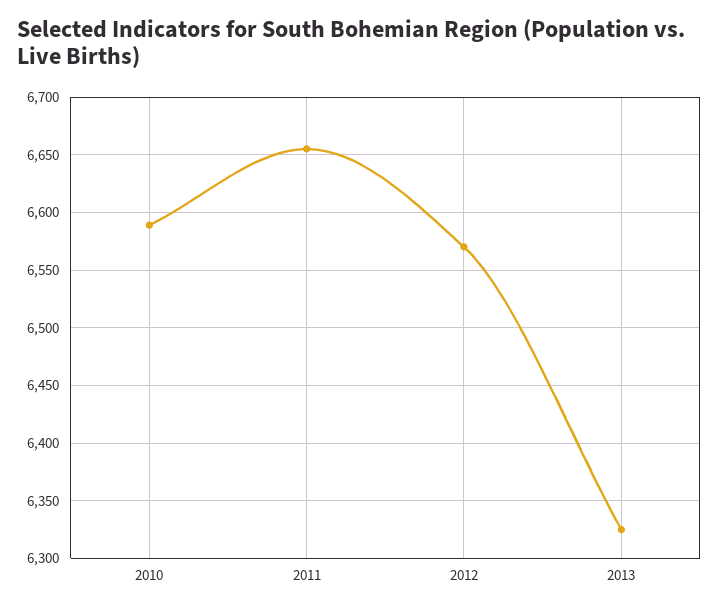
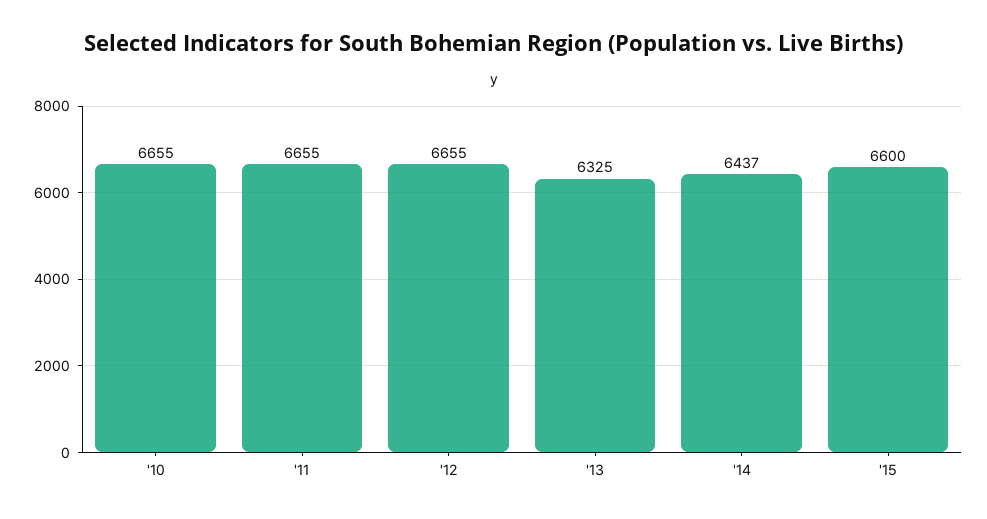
2010: 6590 -> 6655
2012: 6570 -> 6655
'14: none -> 6437
'15: none -> 6600

